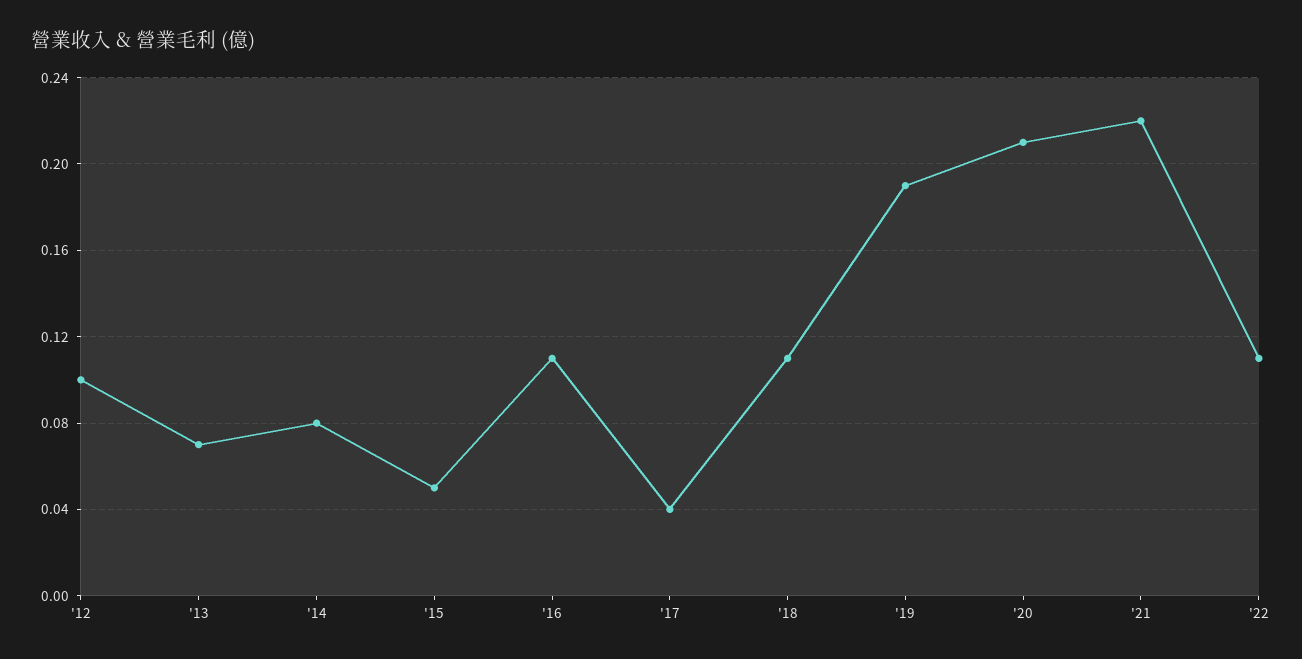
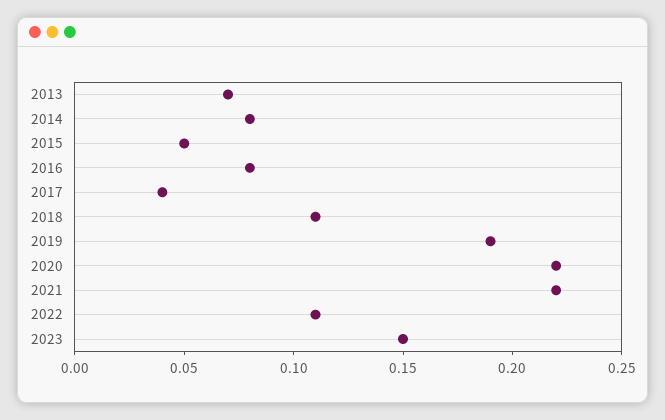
'12: 0.1 -> none
'16: 0.11 -> 0.08
'20: 0.21 -> 0.22
2023: none -> 0.15

